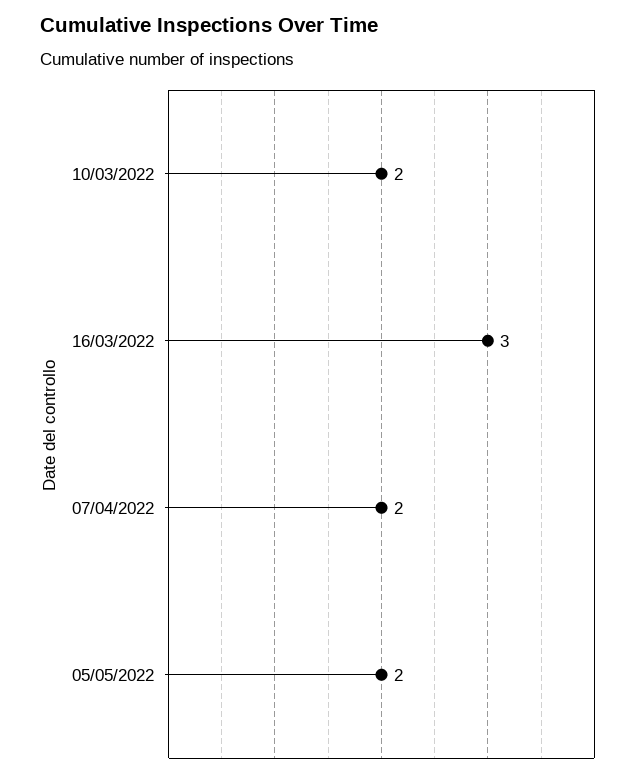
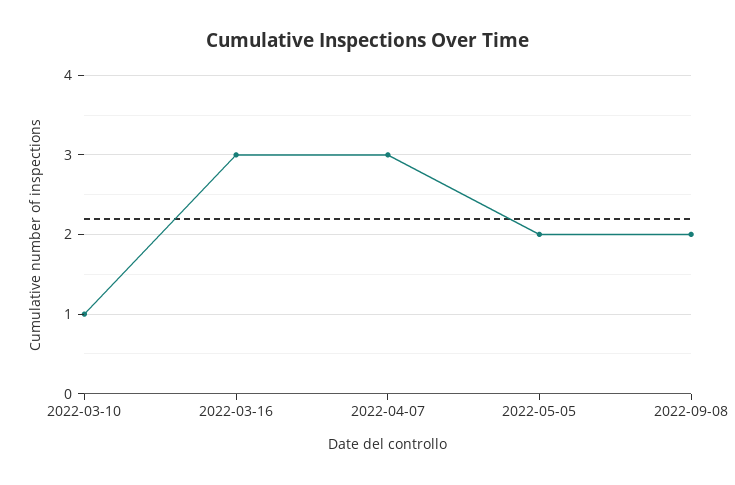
10/03/2022: 2 -> 1
07/04/2022: 2 -> 3
2022-09-08: none -> 2

